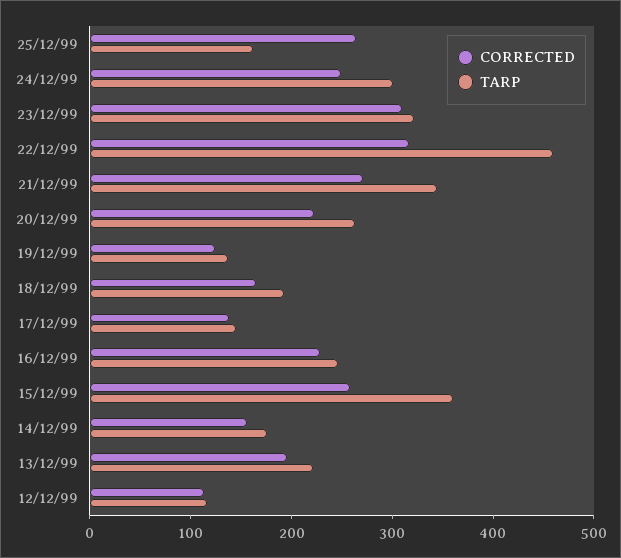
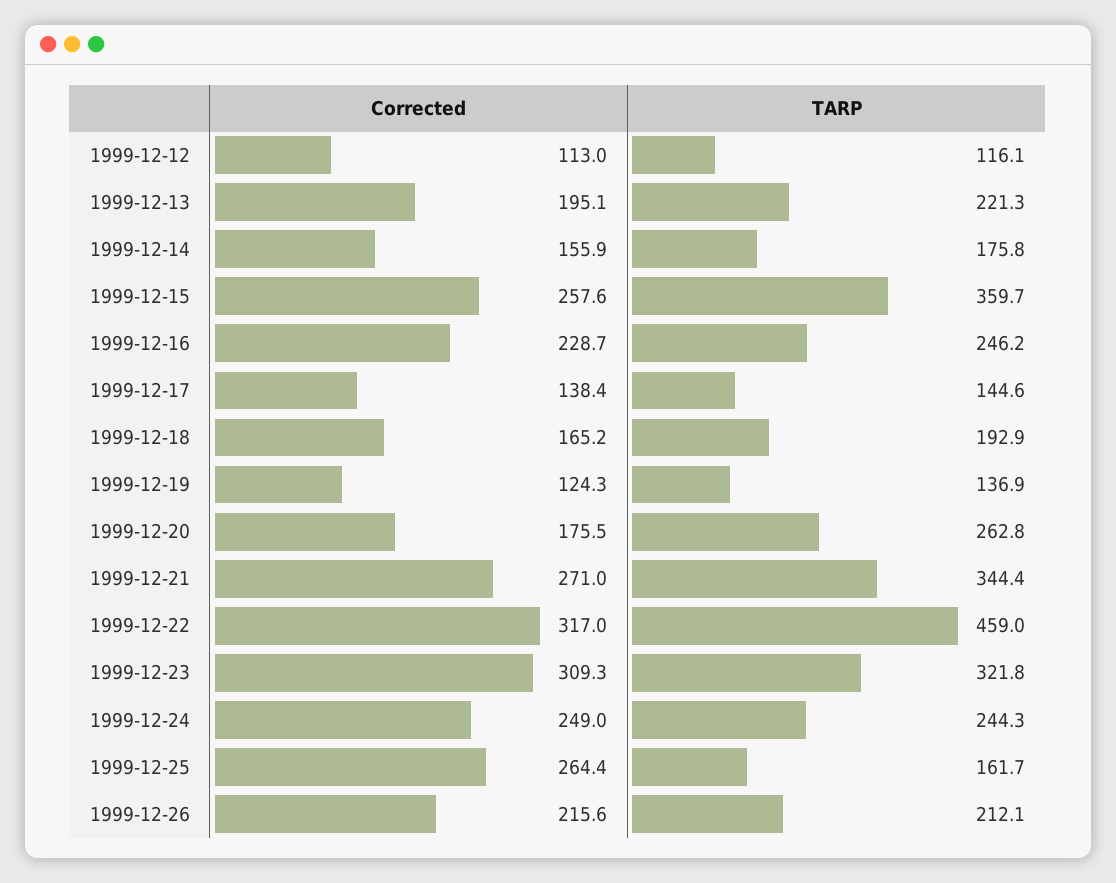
TARP, 24/12/99: 300 -> 244.3
CORRECTED, 20/12/99: 220 -> 175.5
CORRECTED, 1999-12-26: none -> 215.6
TARP, 1999-12-26: none -> 212.1

